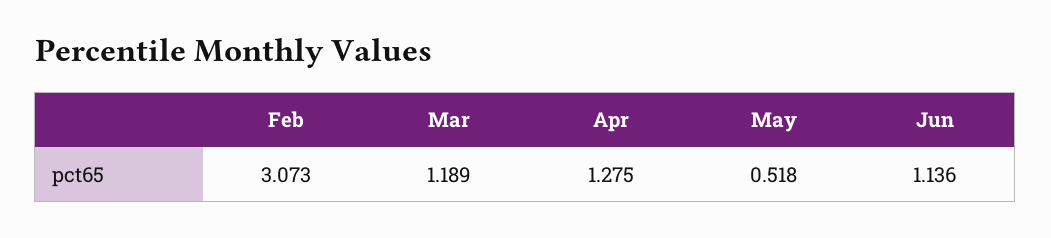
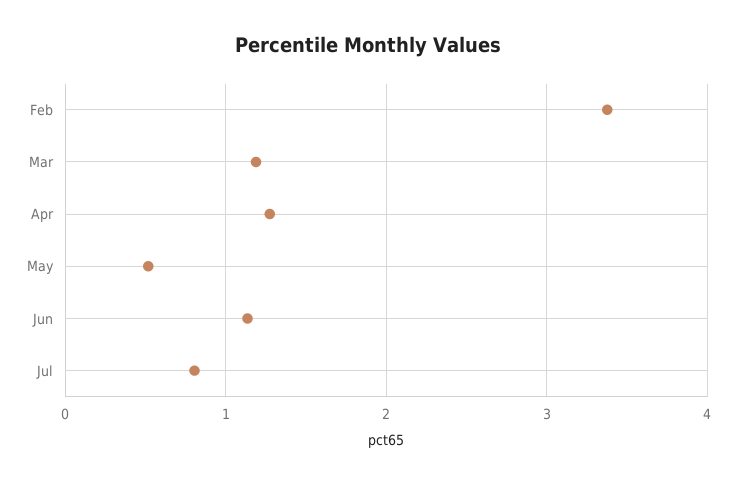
Feb: 3.073 -> 3.4
Jul: none -> 0.8

